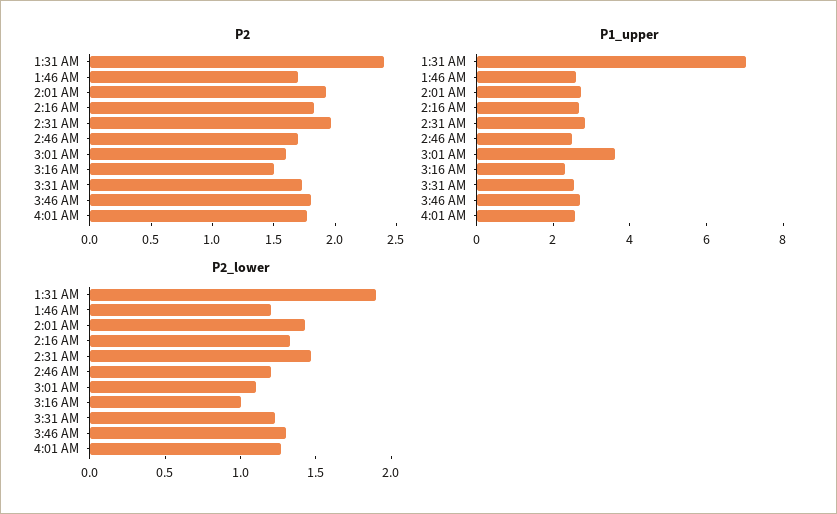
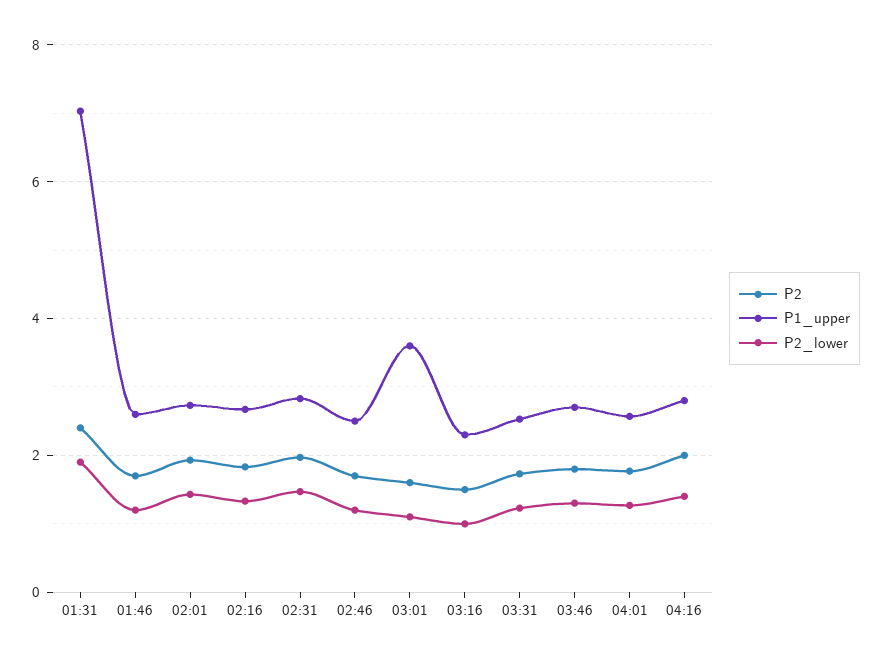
P2, 04:16: none -> 2
P1_upper, 04:16: none -> 2.8
P2_lower, 04:16: none -> 1.4

